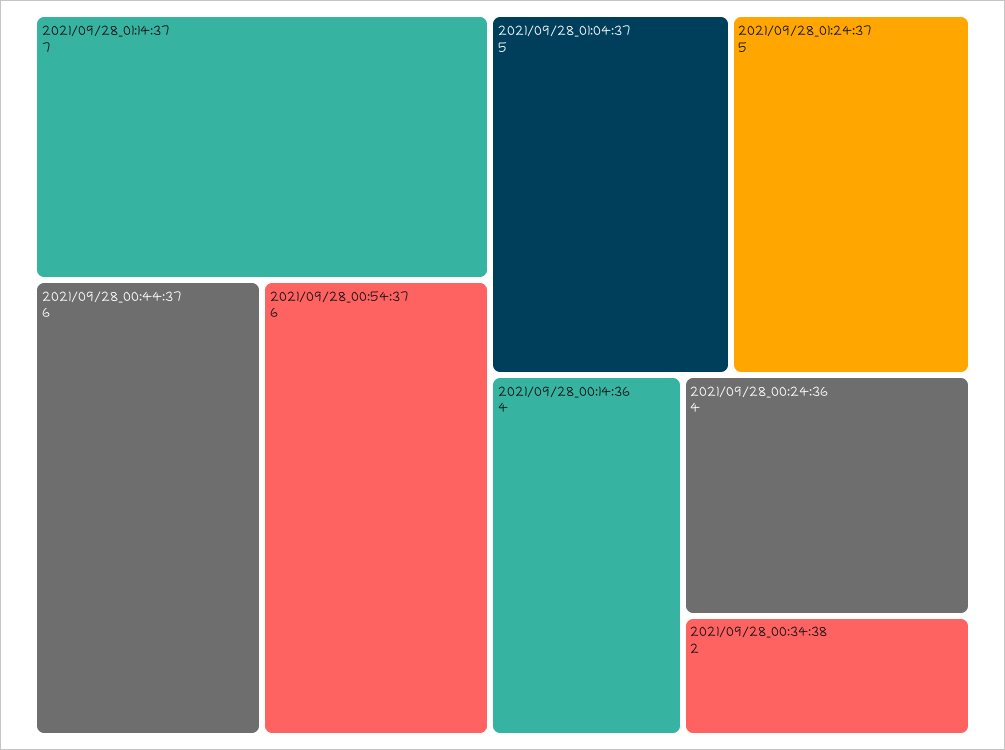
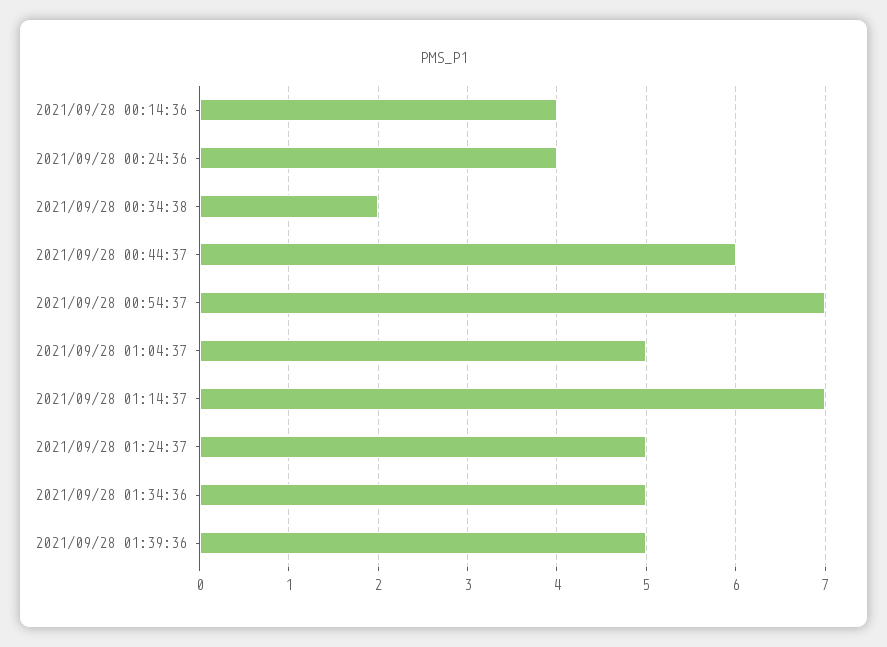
2021/09/28_00:54:37: 6 -> 7
2021/09/28 01:34:36: none -> 5
2021/09/28 01:39:36: none -> 5

